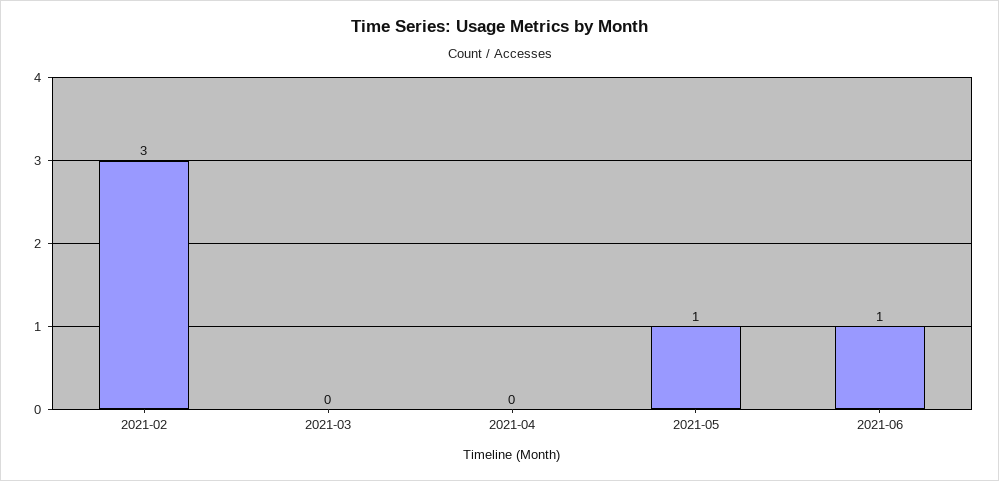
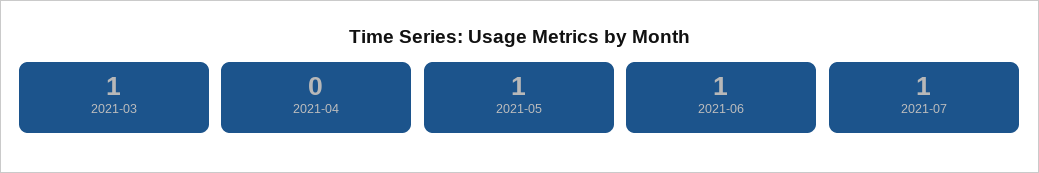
2021-02: 3 -> none
2021-03: 0 -> 1
2021-07: none -> 1

